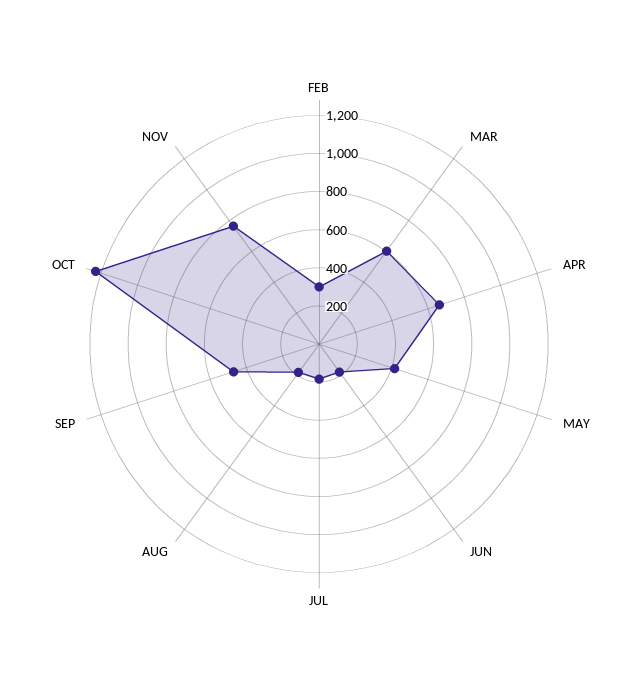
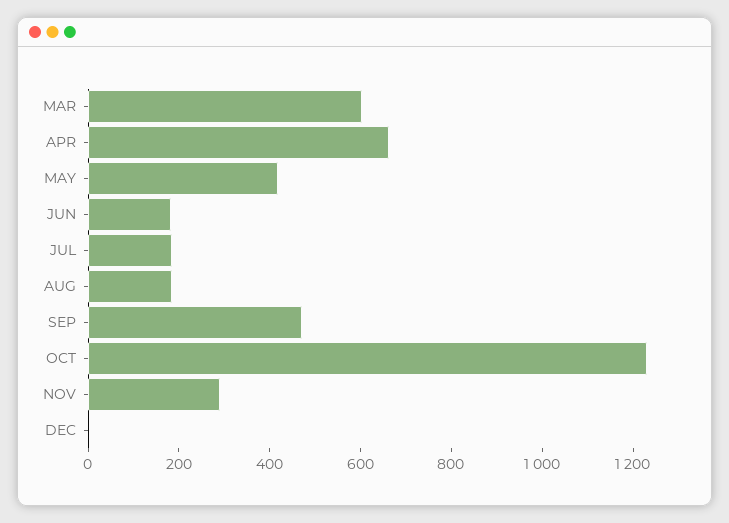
FEB: 300 -> none
NOV: 750 -> 300
DEC: none -> 0

